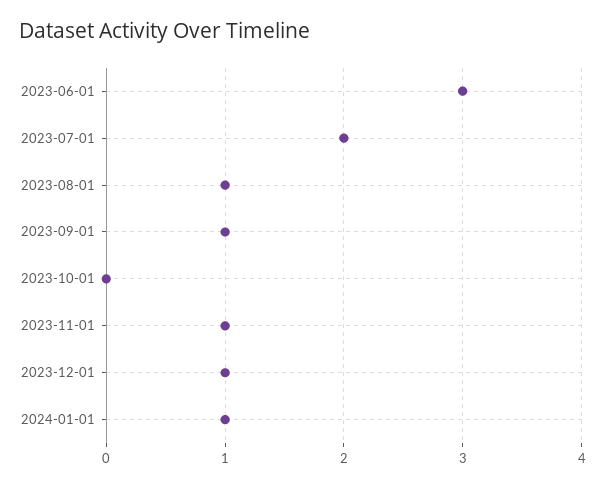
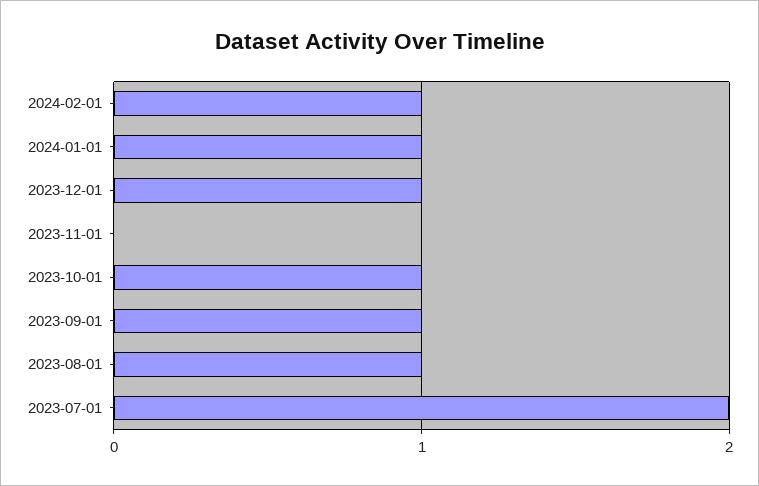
2023-06-01: 3 -> none
2023-10-01: 0 -> 1
2023-11-01: 1 -> 0
2024-02-01: none -> 1

